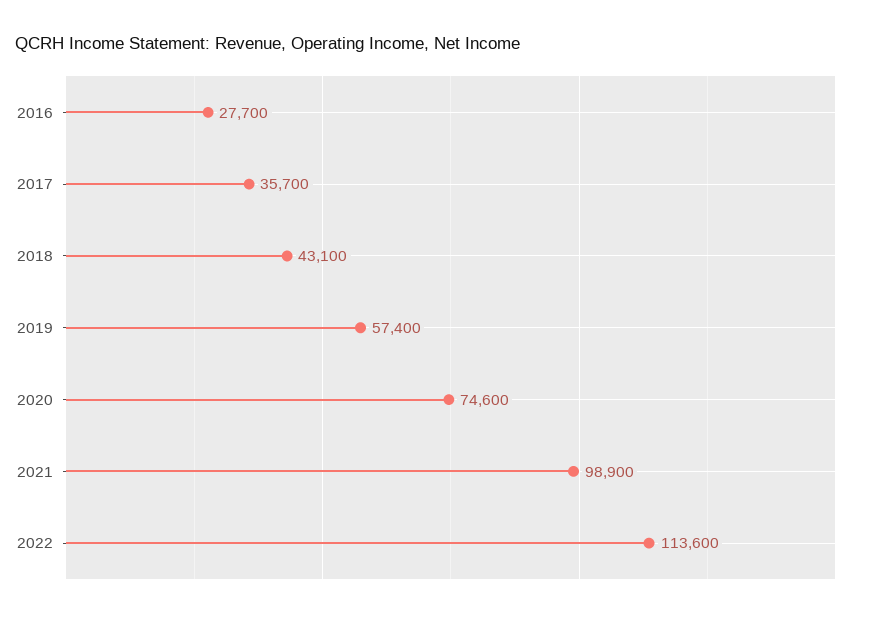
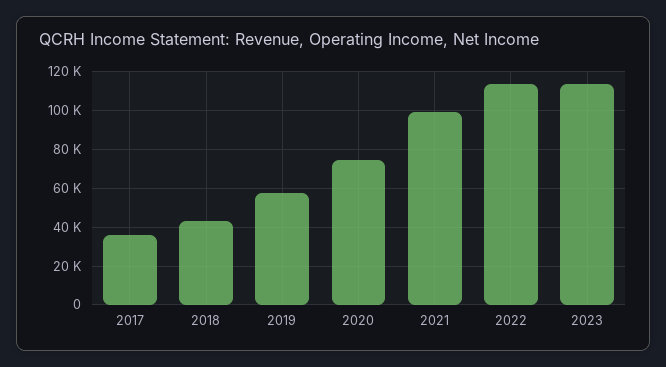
2016: 27700 -> none
2023: none -> 115000

